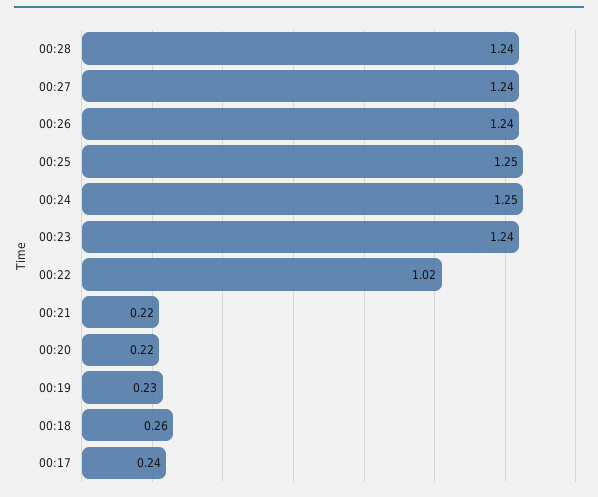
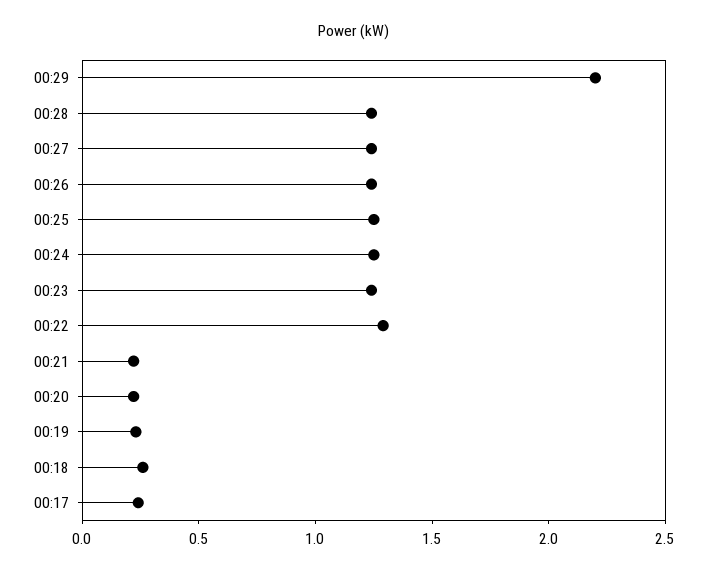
00:22: 1.02 -> 1.3
00:29: none -> 2.2

